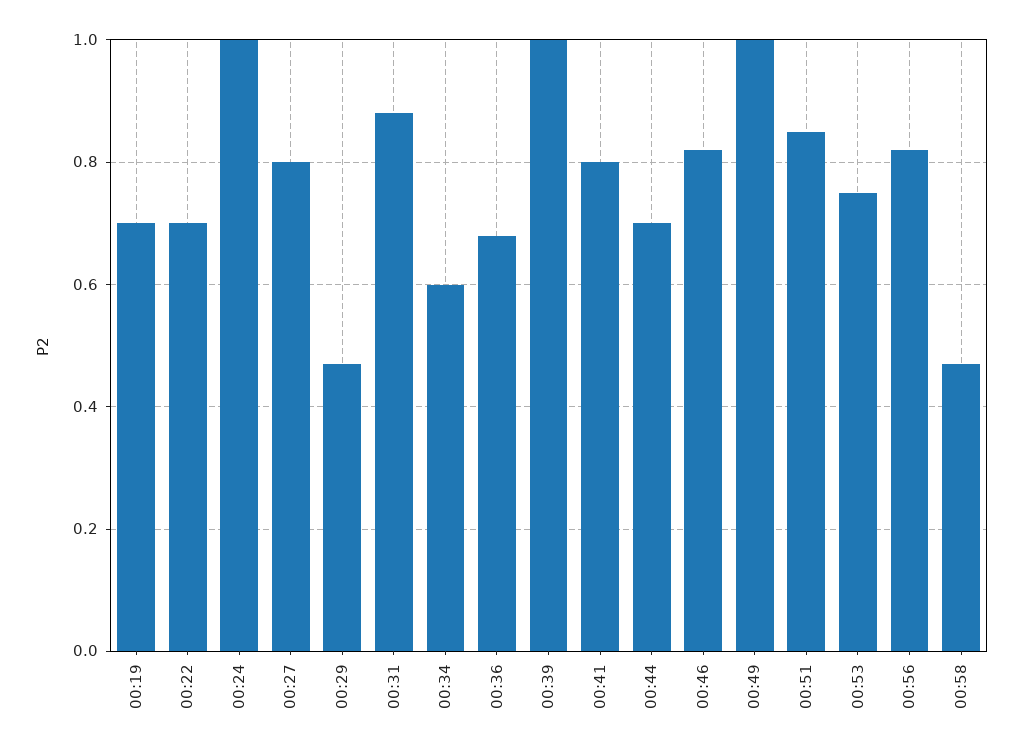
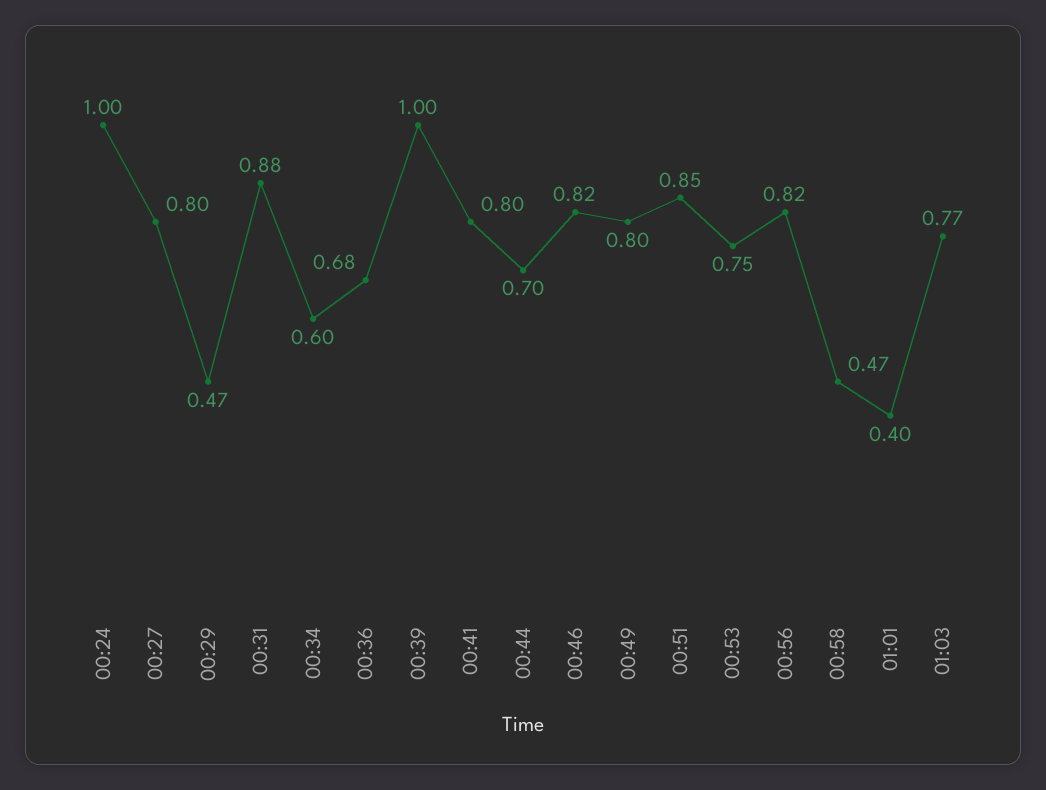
00:19: 0.7 -> none
00:22: 0.7 -> none
00:49: 1 -> 0.8
01:01: none -> 0.4
01:03: none -> 0.77

